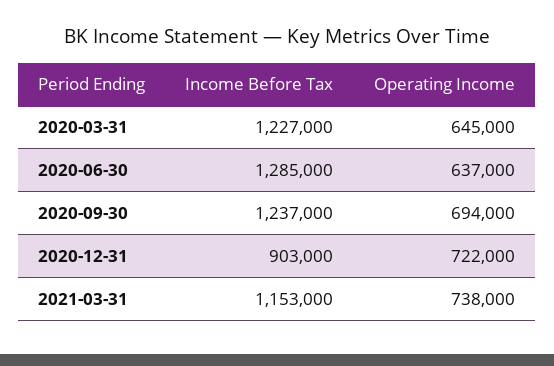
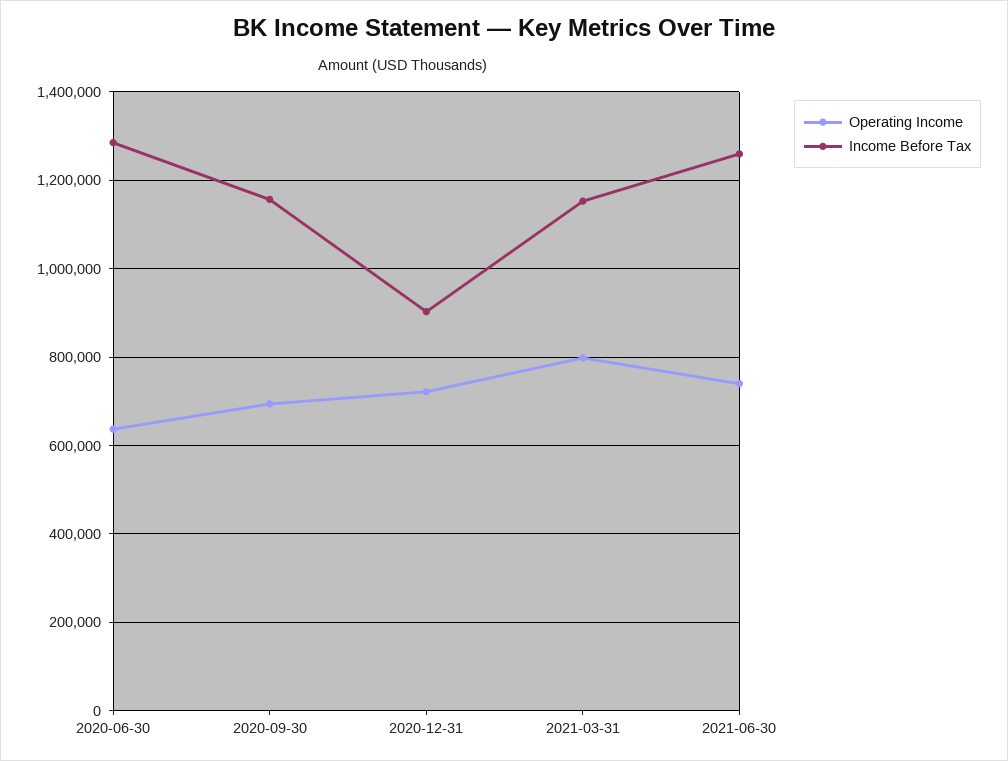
Income Before Tax, 2020-03-31: 1227000 -> none
Operating Income, 2020-03-31: 645000 -> none
Income Before Tax, 2020-09-30: 1237000 -> 1160000
Operating Income, 2021-03-31: 738000 -> 800000
Operating Income, 2021-06-30: none -> 740000
Income Before Tax, 2021-06-30: none -> 1260000

